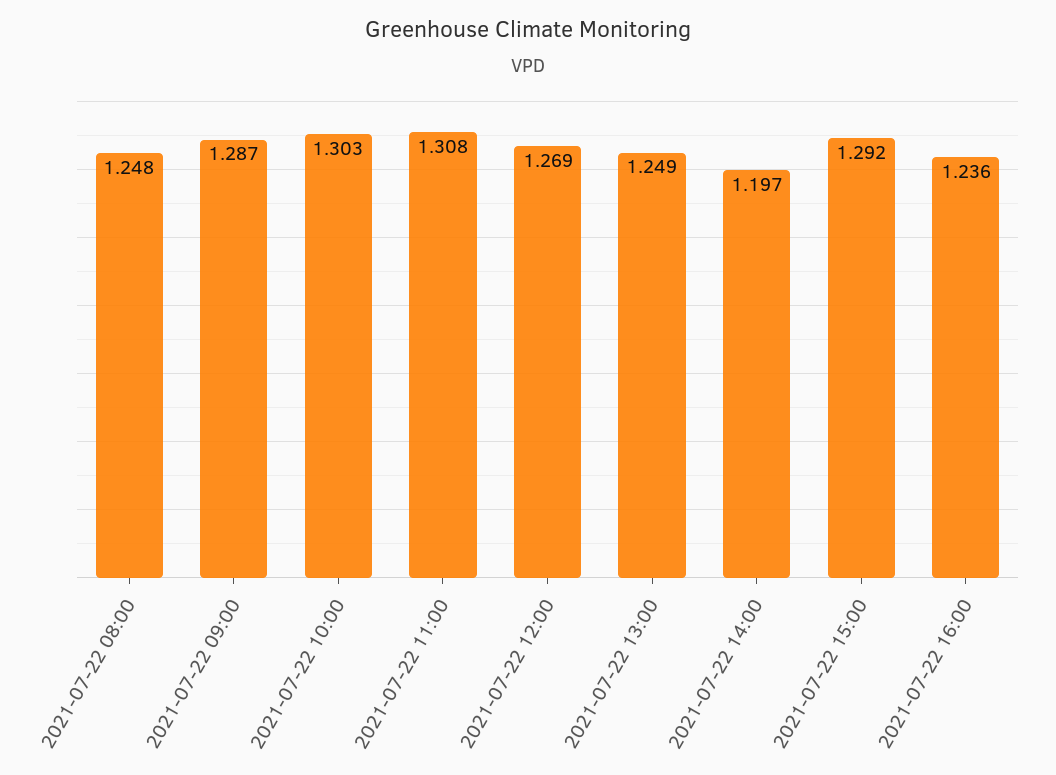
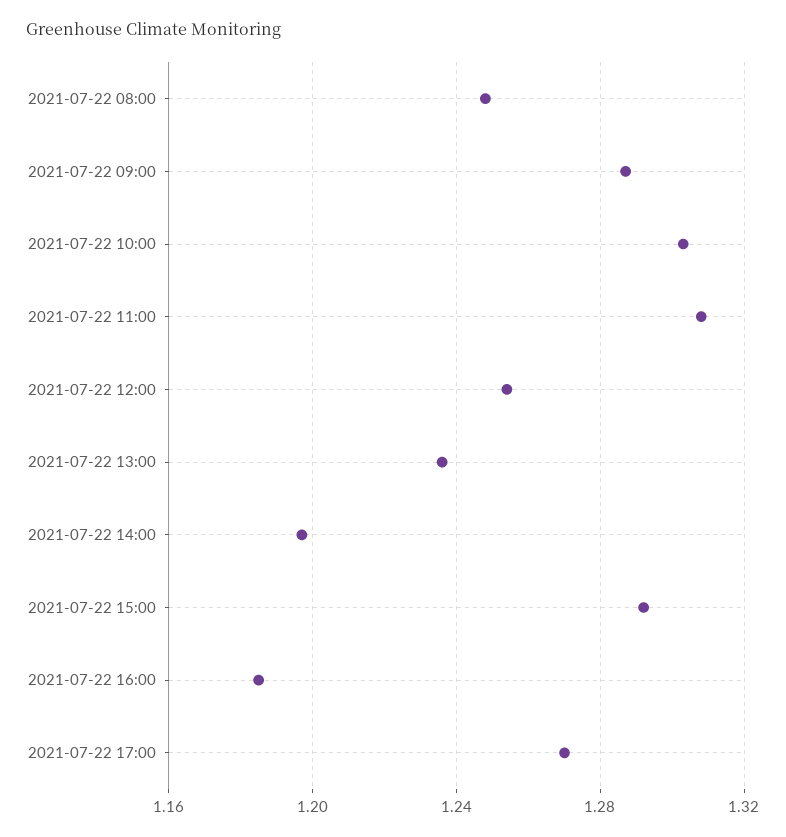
2021-07-22 12:00: 1.269 -> 1.255
2021-07-22 13:00: 1.249 -> 1.235
2021-07-22 16:00: 1.236 -> 1.185
2021-07-22 17:00: none -> 1.27

